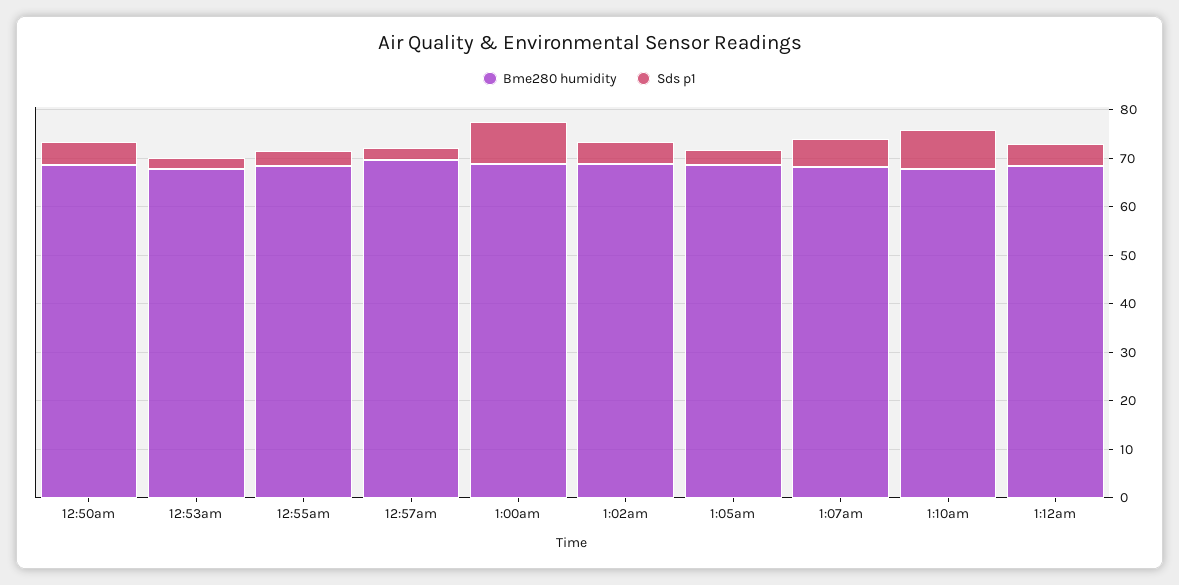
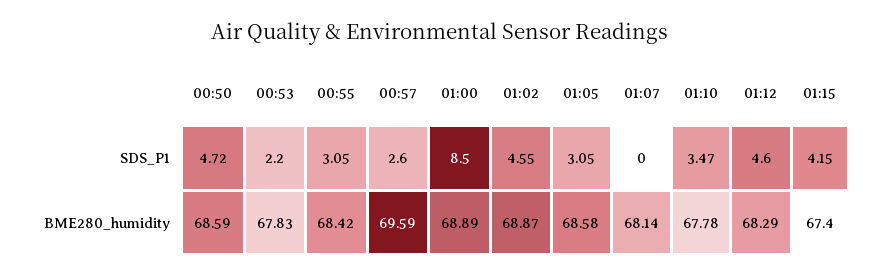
Sds p1, 1:07am: 6 -> 0
Sds p1, 1:10am: 8 -> 3.47
Sds p1, 01:15: none -> 4.15
Bme280 humidity, 01:15: none -> 67.4

